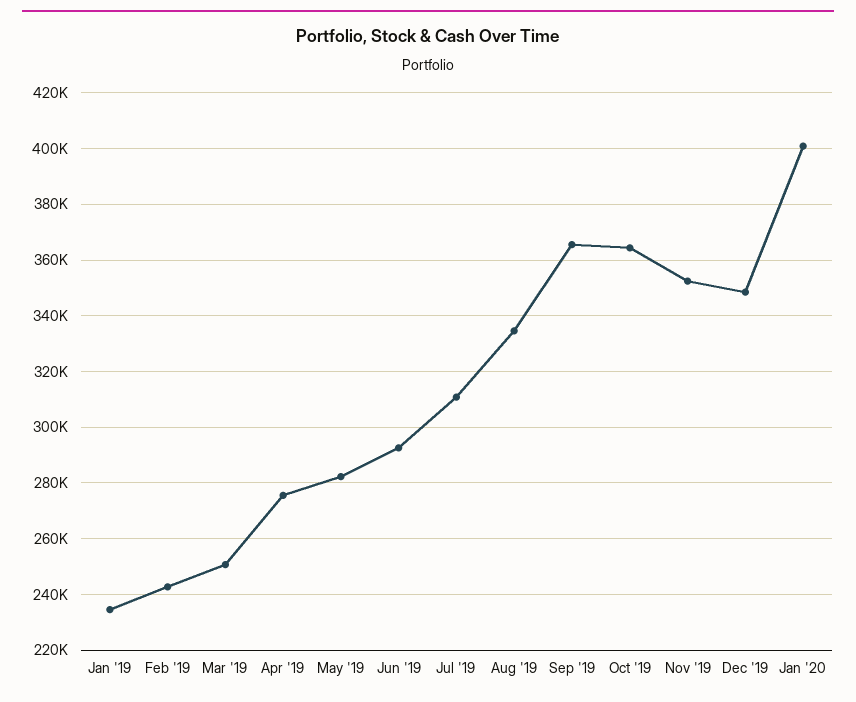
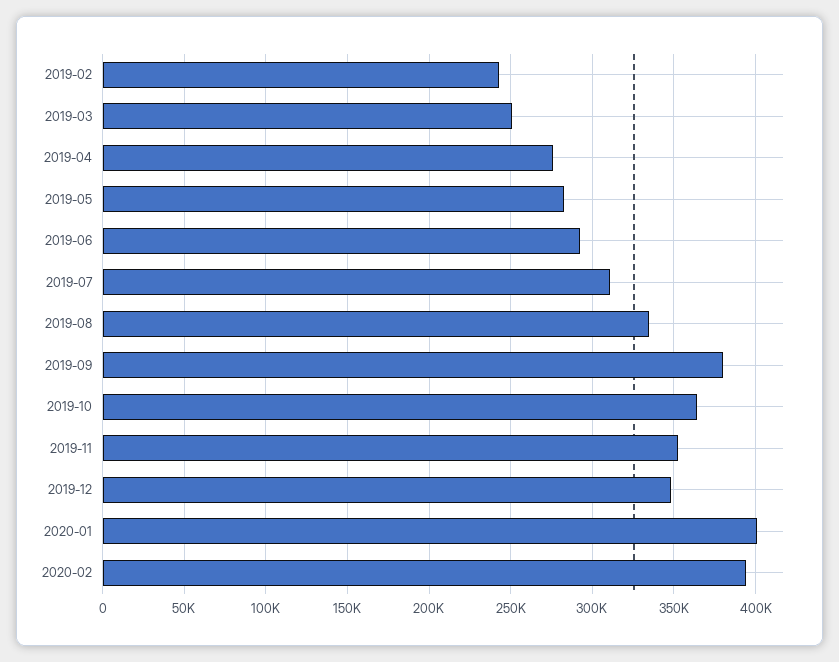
Jan '19: 235000 -> none
Sep '19: 365000 -> 380000
2020-02: none -> 395000

